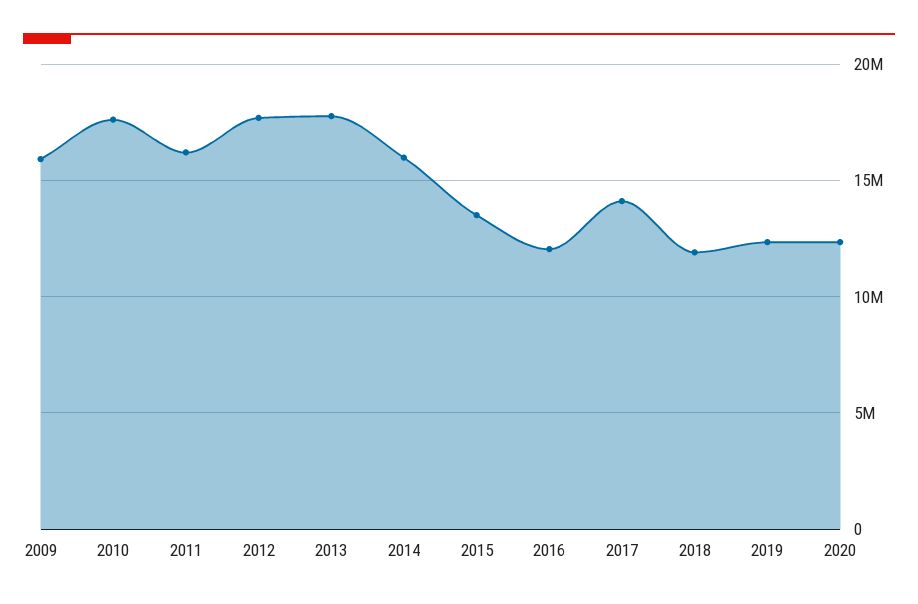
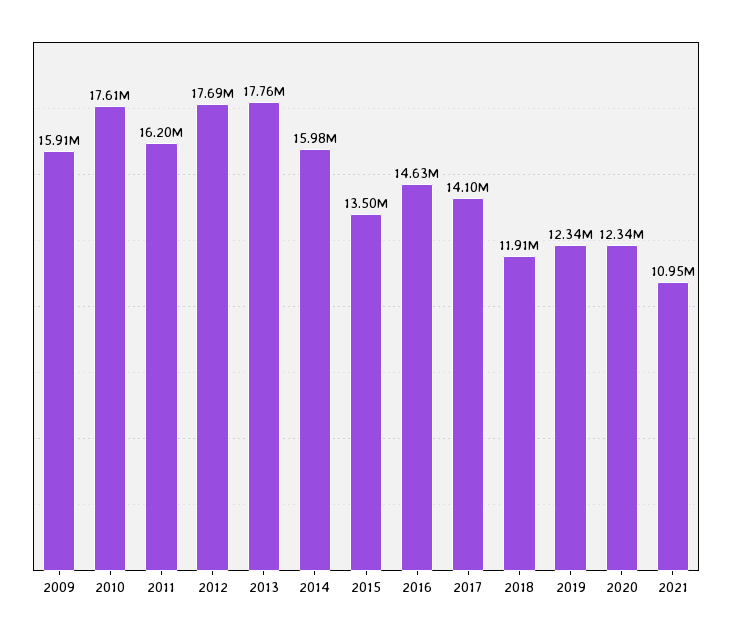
2016: 12000000 -> 14630000
2021: none -> 10950000

